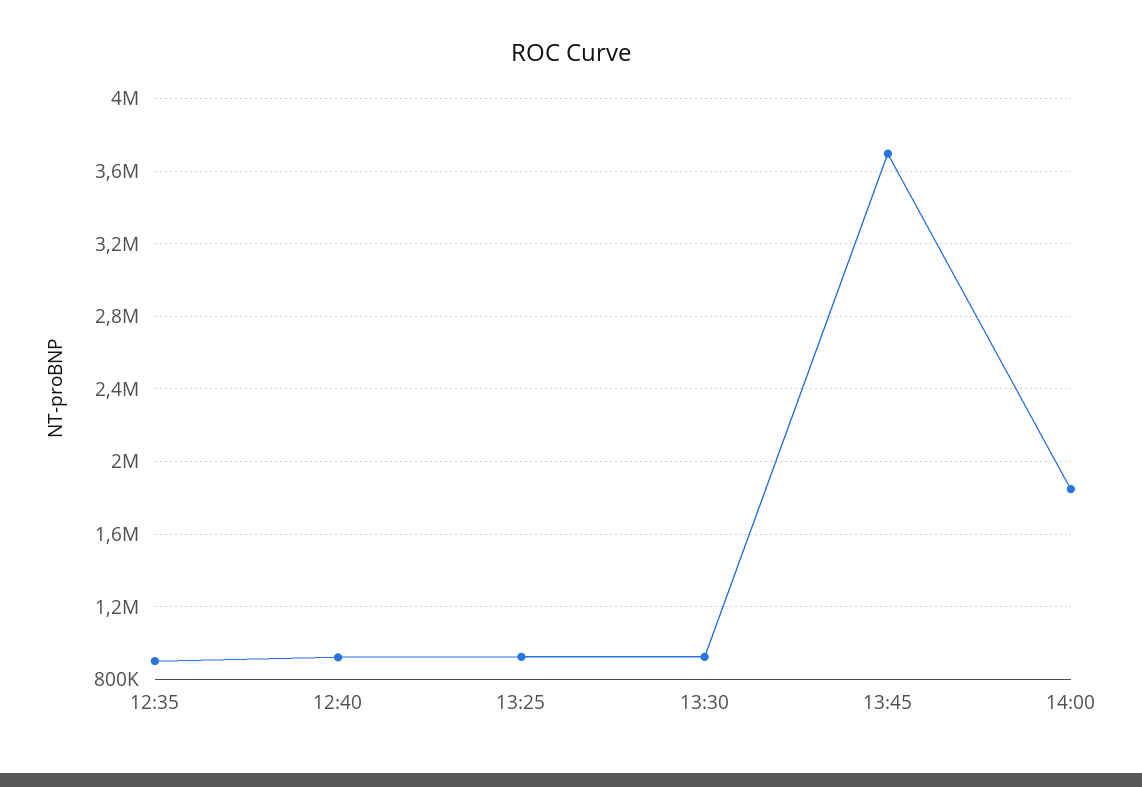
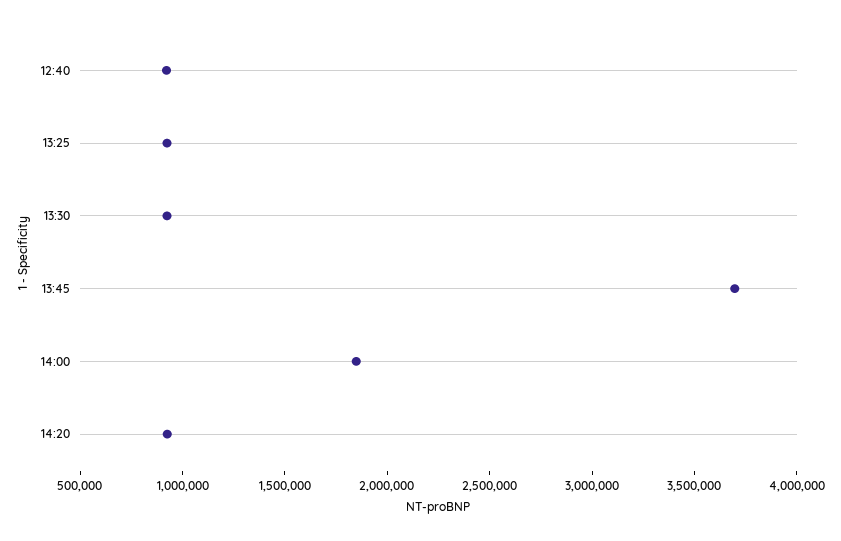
12:35: 900000 -> none
14:20: none -> 900000

